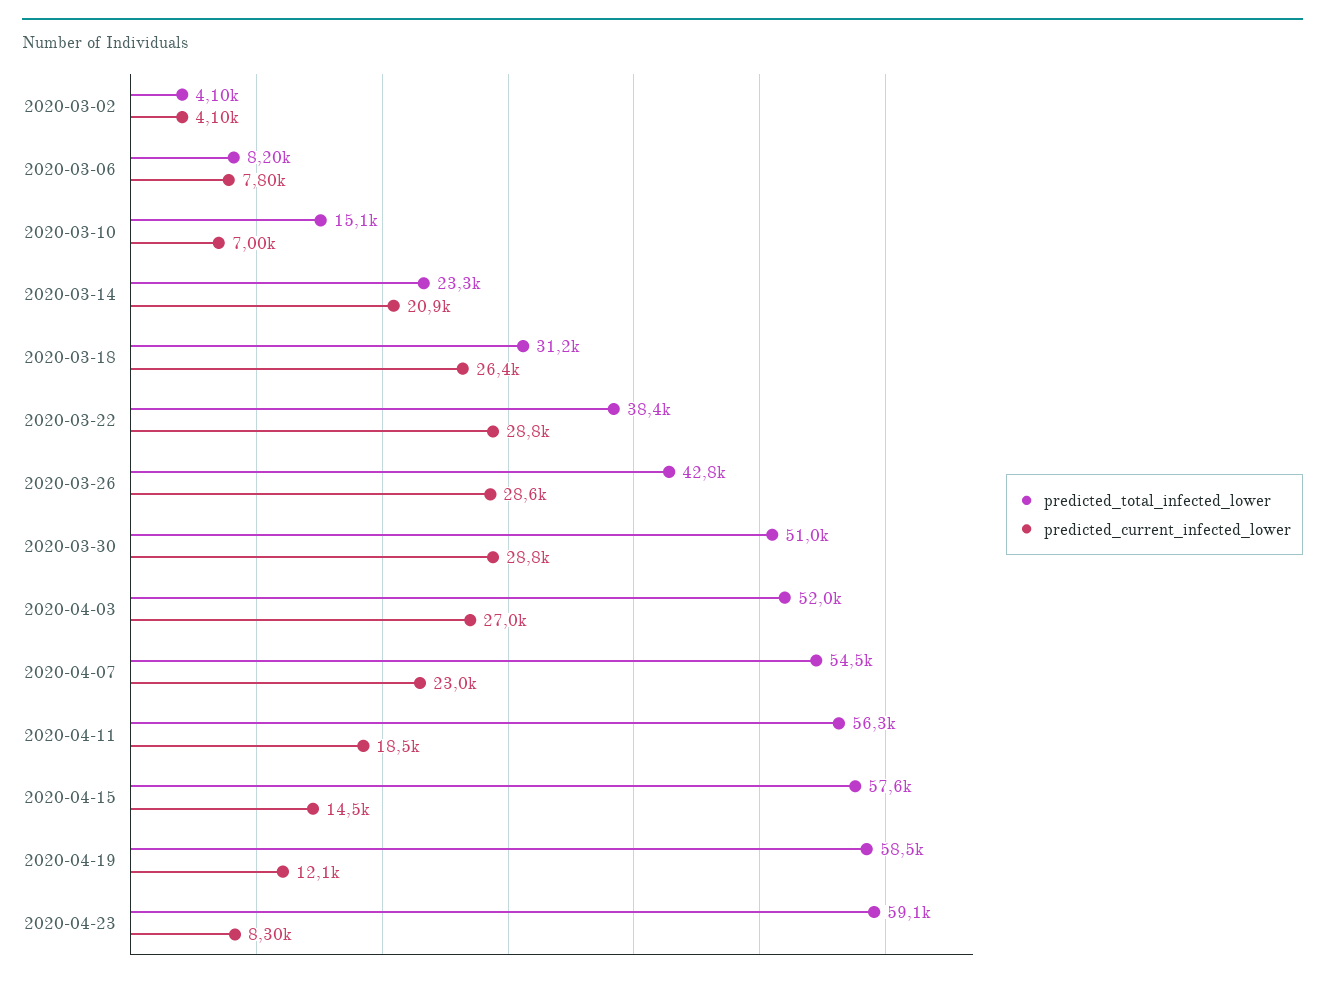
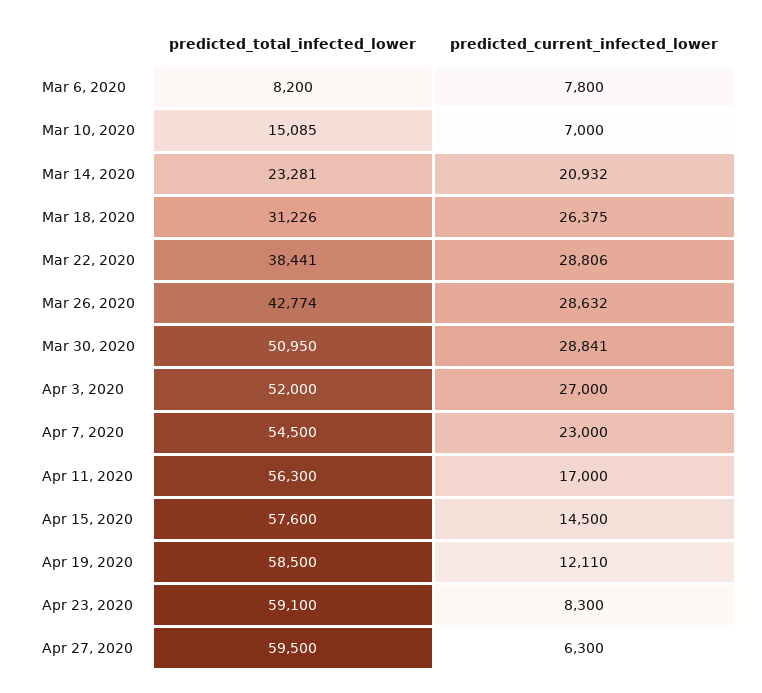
predicted_total_infected_lower, 2020-03-02: 4100 -> none
predicted_current_infected_lower, 2020-03-02: 4100 -> none
predicted_current_infected_lower, 2020-04-11: 18500 -> 17000
predicted_total_infected_lower, Apr 27, 2020: none -> 59500
predicted_current_infected_lower, Apr 27, 2020: none -> 6300

